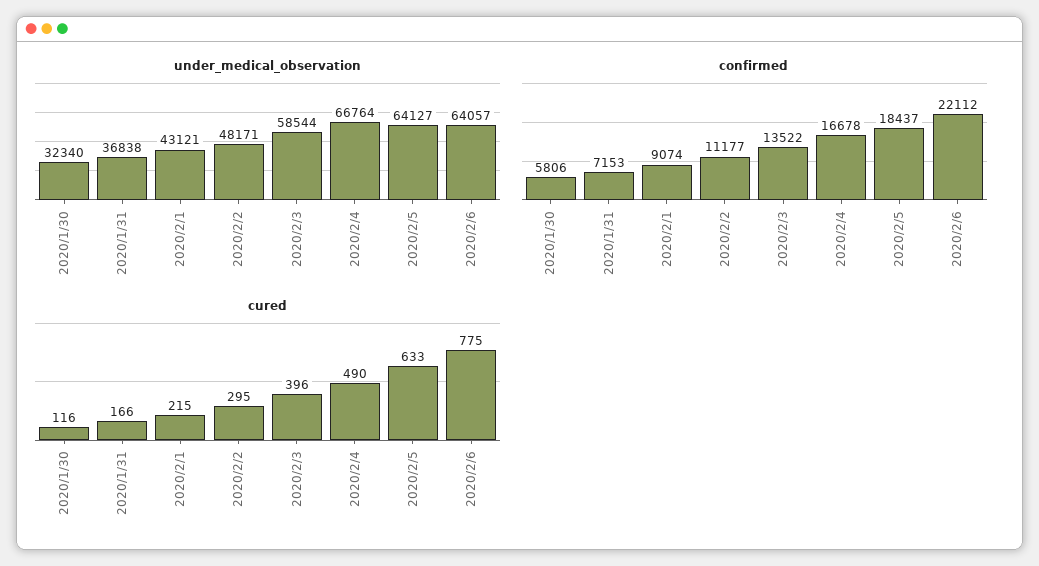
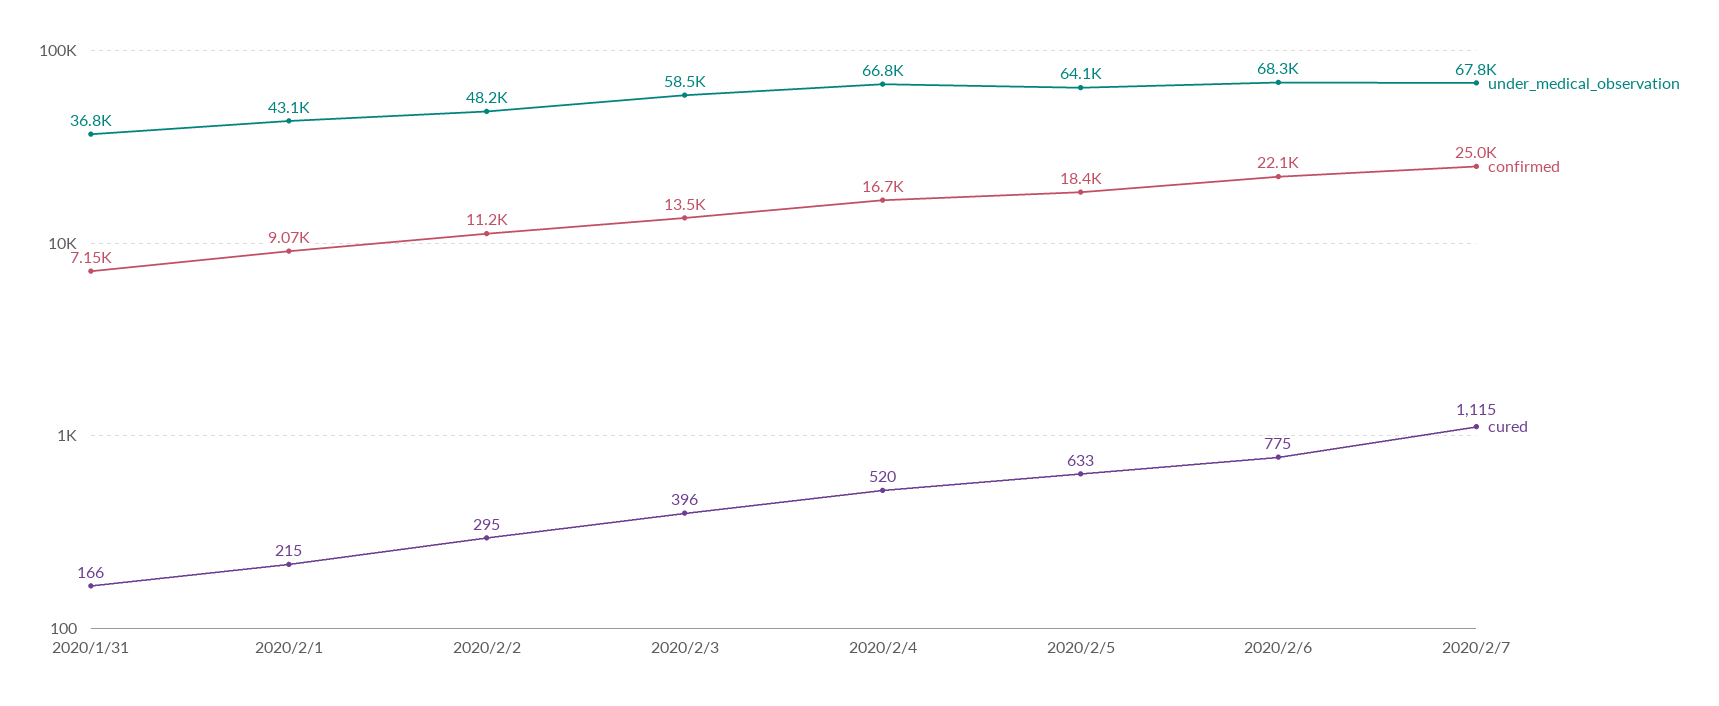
under_medical_observation, 2020/1/30: 32340 -> none
under_medical_observation, 2020/2/6: 64057 -> 68300
confirmed, 2020/1/30: 5806 -> none
cured, 2020/1/30: 116 -> none
cured, 2020/2/4: 490 -> 520
under_medical_observation, 2020/2/7: none -> 67800
confirmed, 2020/2/7: none -> 25000
cured, 2020/2/7: none -> 1115

